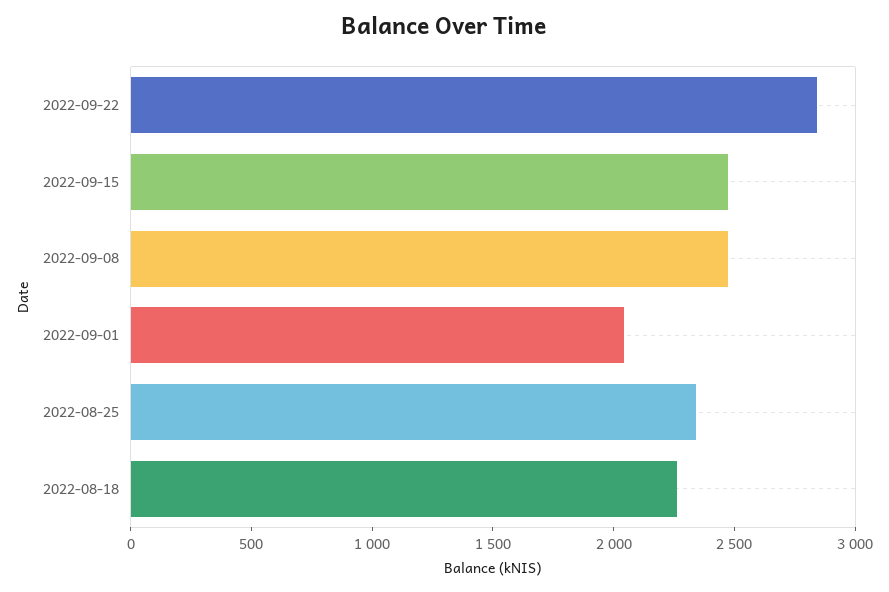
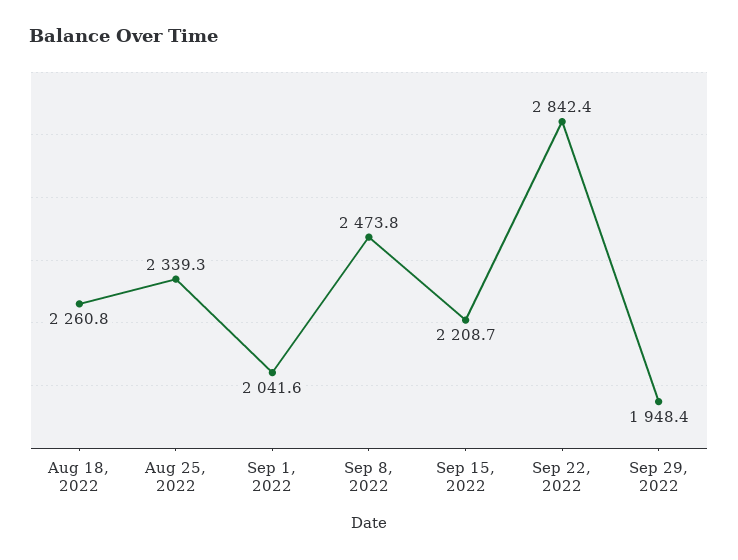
2022-09-15: 2500 -> 2208.7
Sep 29, 2022: none -> 1948.4

